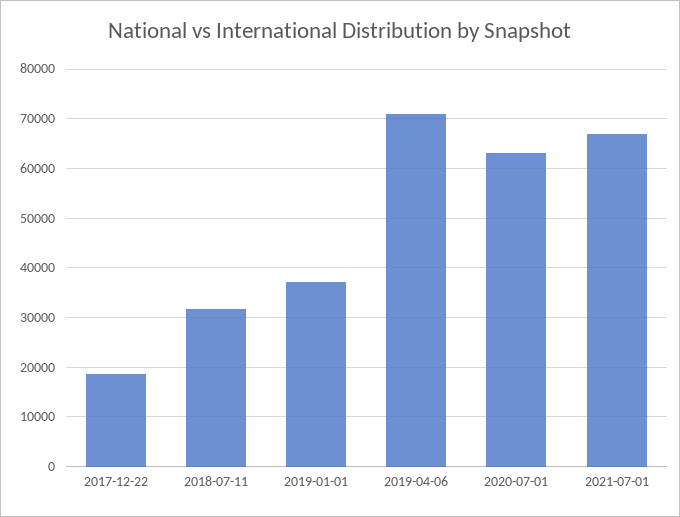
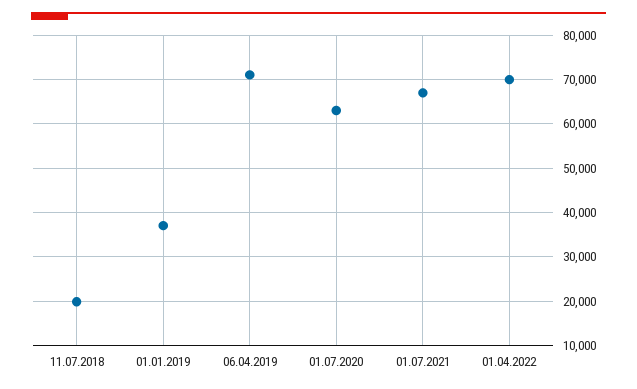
2017-12-22: 18000 -> none
2018-07-11: 32000 -> 20000
01.04.2022: none -> 70000

